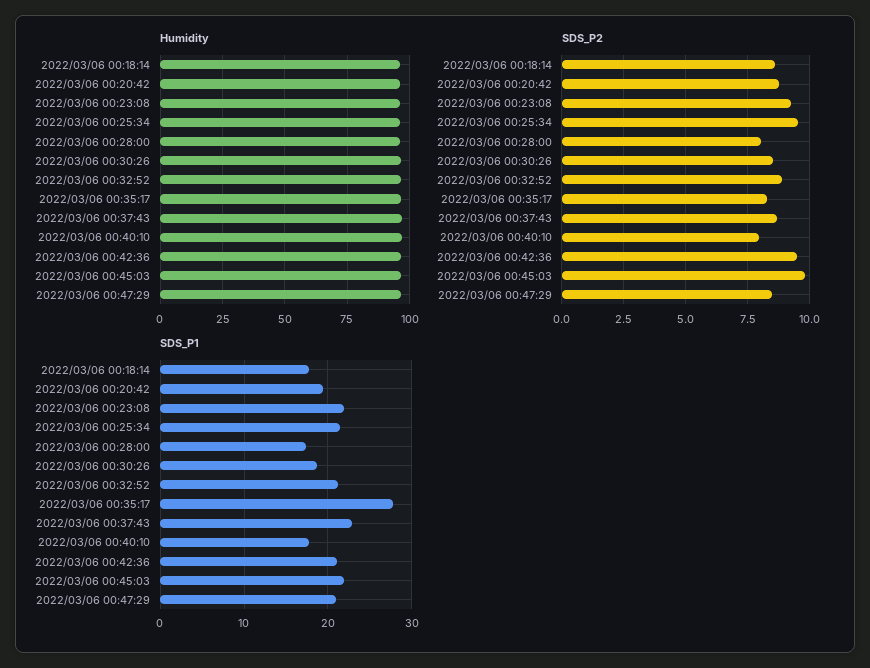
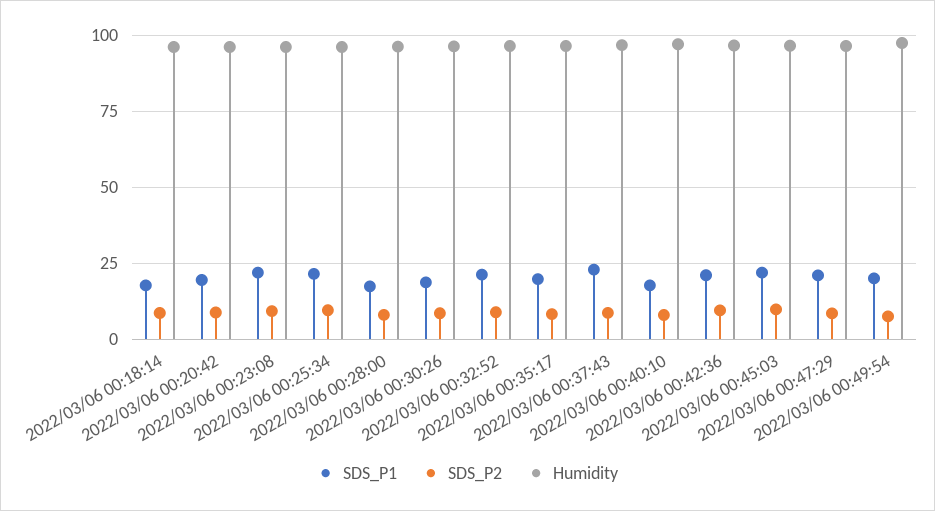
SDS_P1, 2022/03/06 00:35:17: 28 -> 20
SDS_P1, 2022/03/06 00:49:54: none -> 20
SDS_P2, 2022/03/06 00:49:54: none -> 7.5
Humidity, 2022/03/06 00:49:54: none -> 97.5

